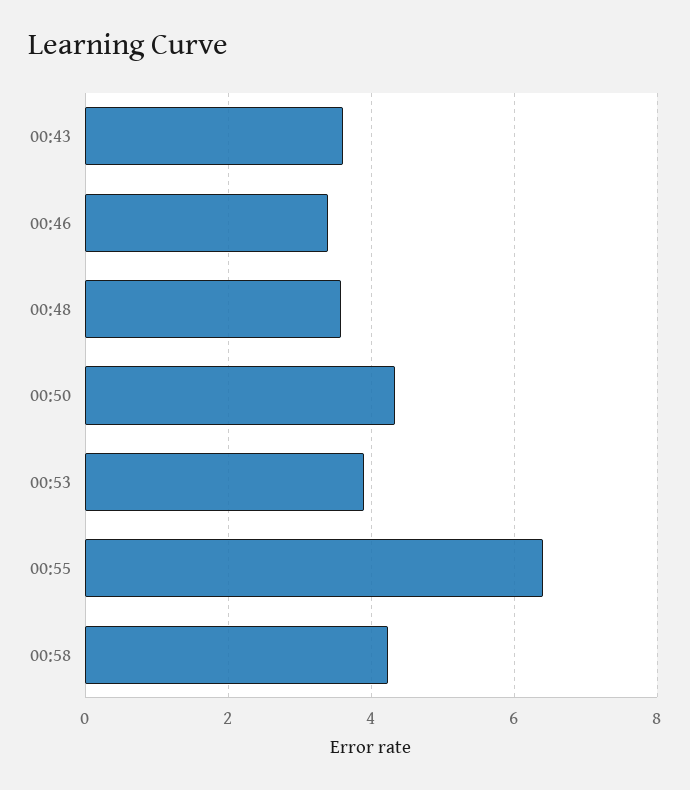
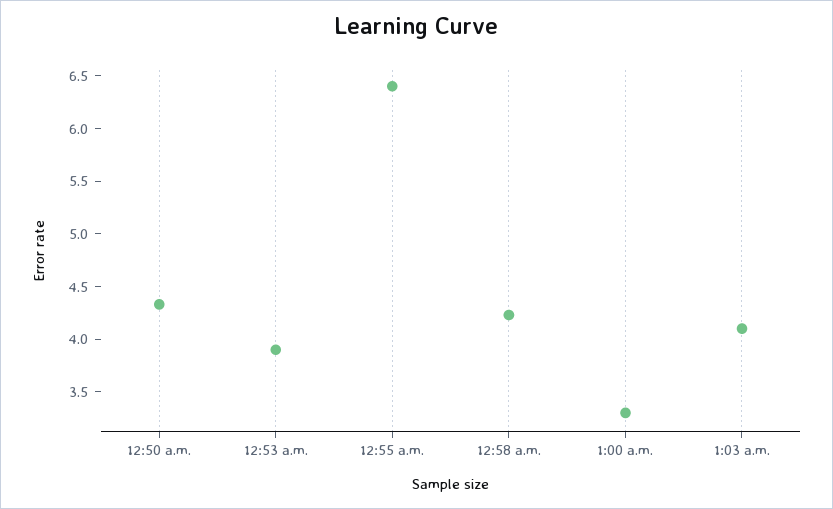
00:43: 3.6 -> none
00:46: 3.4 -> none
00:48: 3.6 -> none
1:00 a.m.: none -> 3.3
1:03 a.m.: none -> 4.1

